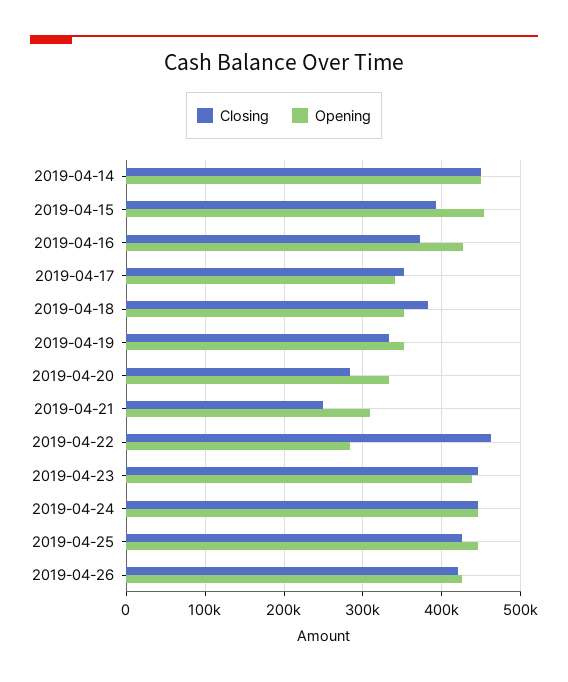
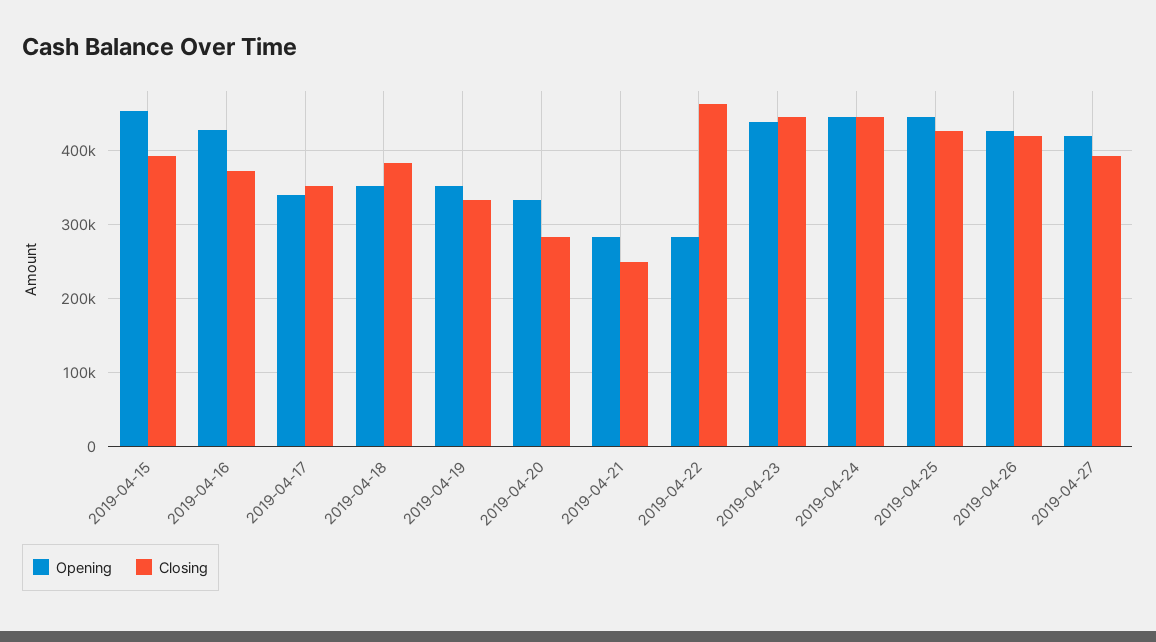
Closing, 2019-04-14: 450000 -> none
Opening, 2019-04-14: 450000 -> none
Opening, 2019-04-21: 310000 -> 280000
Opening, 2019-04-27: none -> 420000
Closing, 2019-04-27: none -> 390000

